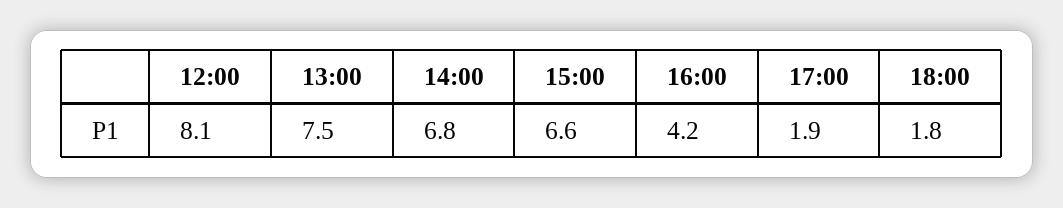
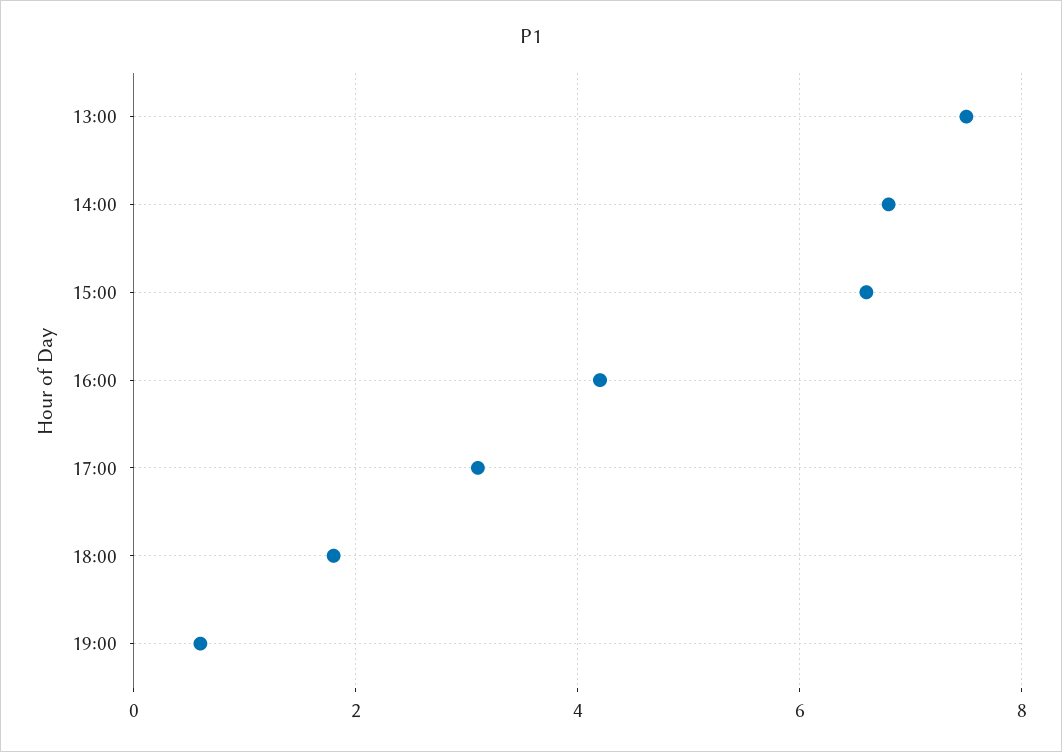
12:00: 8.1 -> none
17:00: 1.9 -> 3
19:00: none -> 0.5

